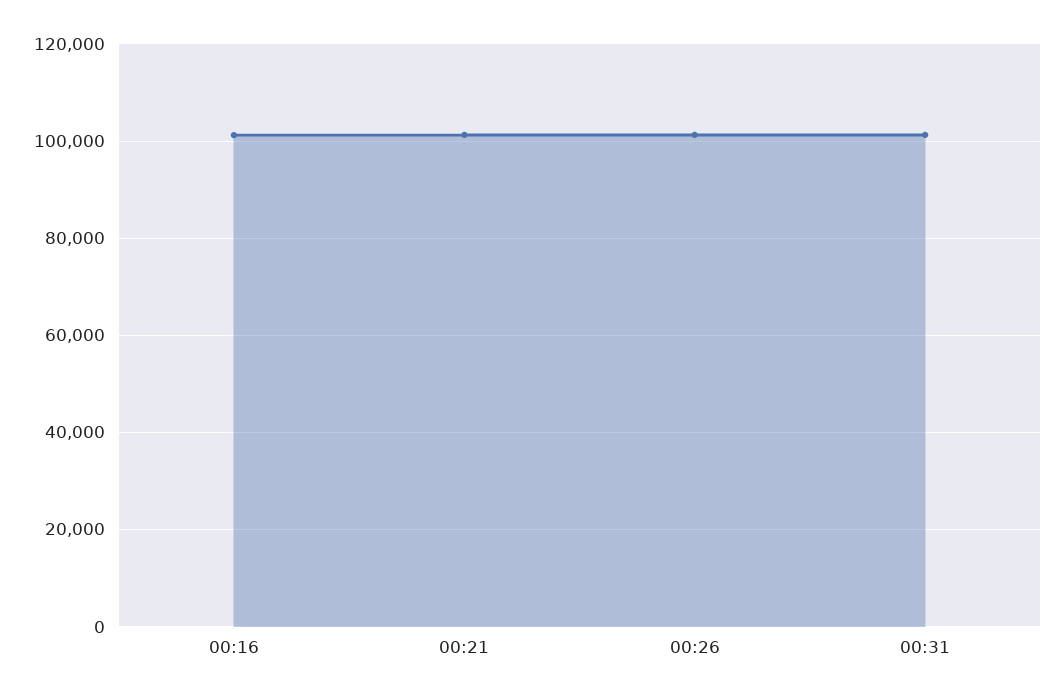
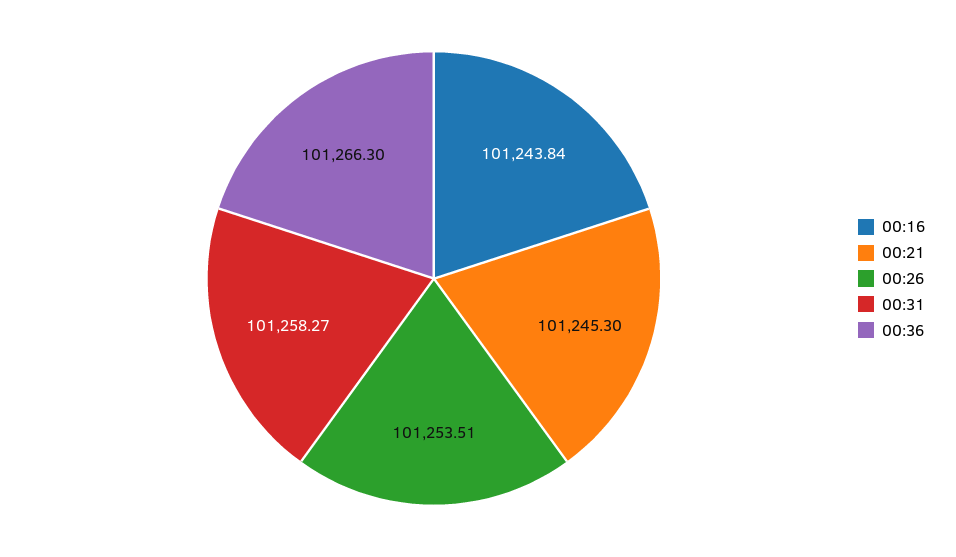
00:36: none -> 101266.3

